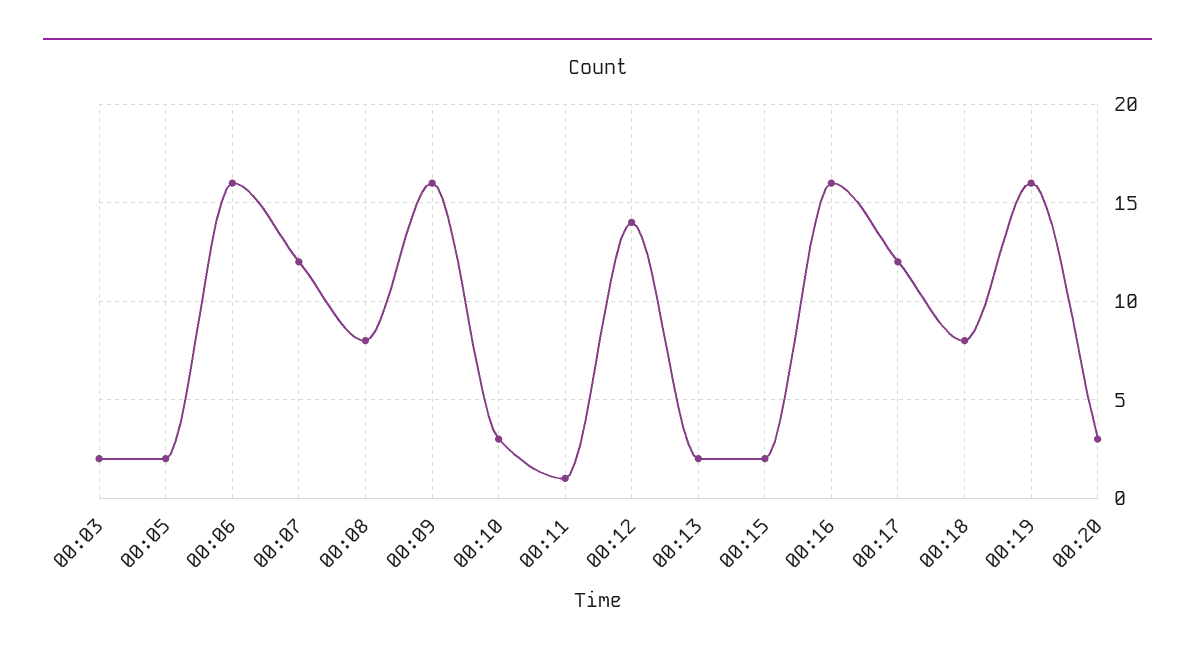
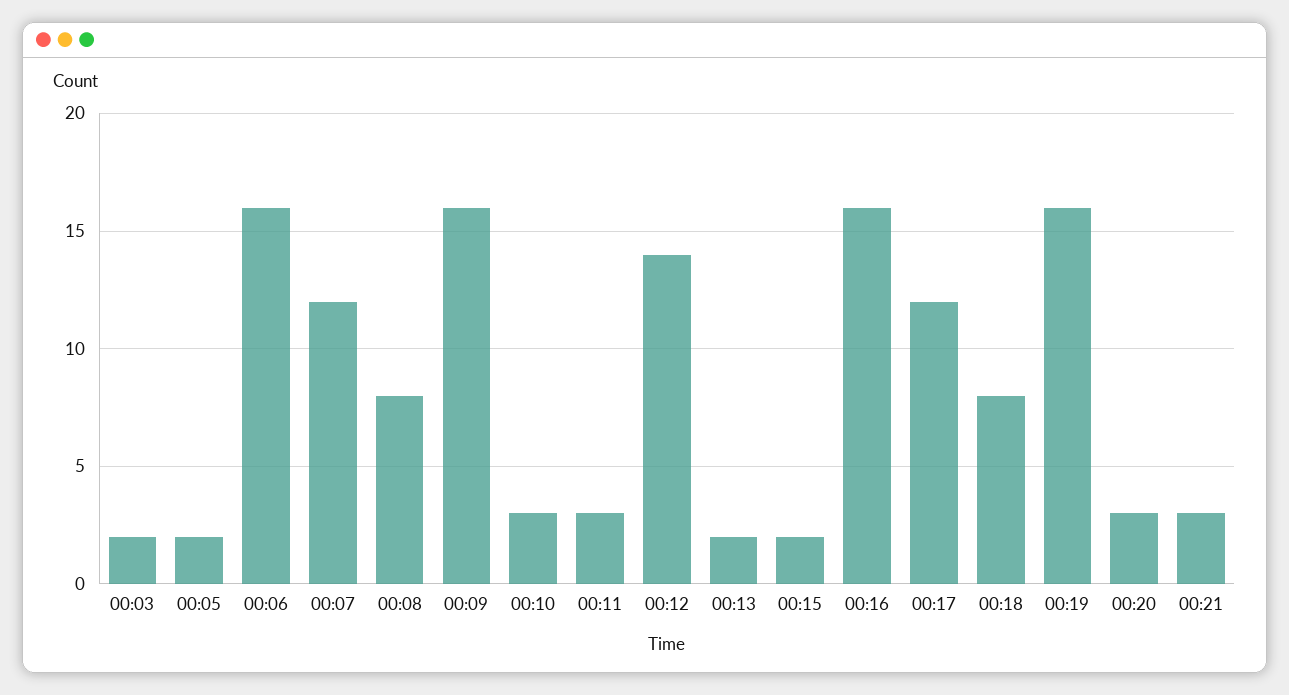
00:11: 1 -> 3
00:21: none -> 3

